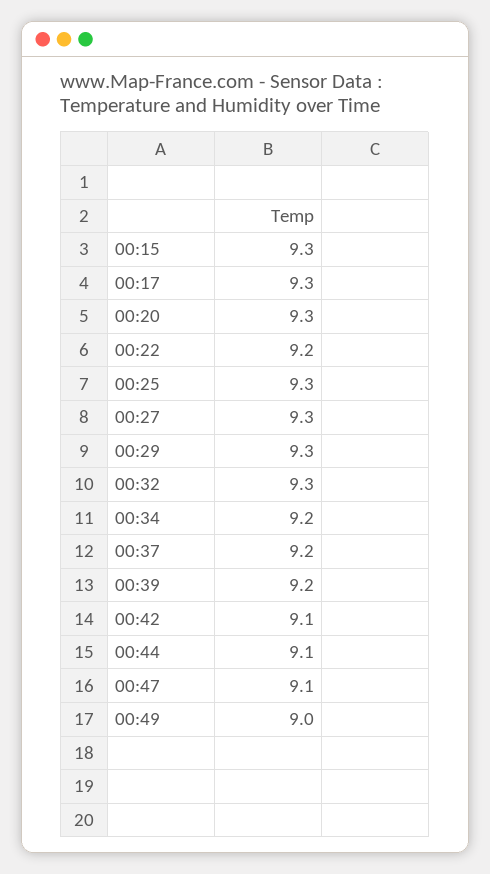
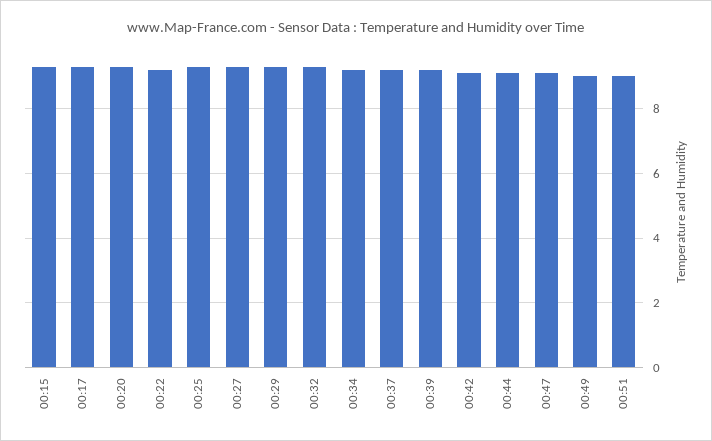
00:51: none -> 9

